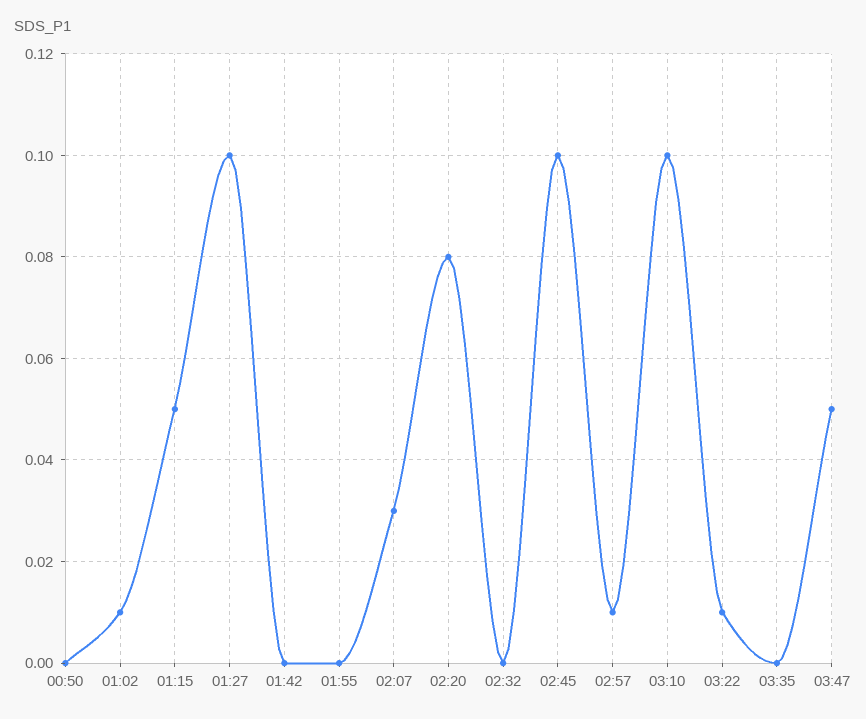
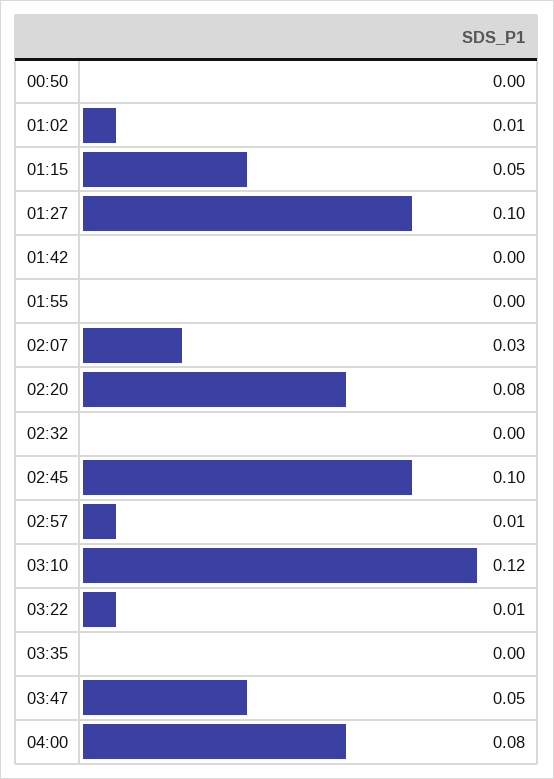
03:10: 0.1 -> 0.12
04:00: none -> 0.08

